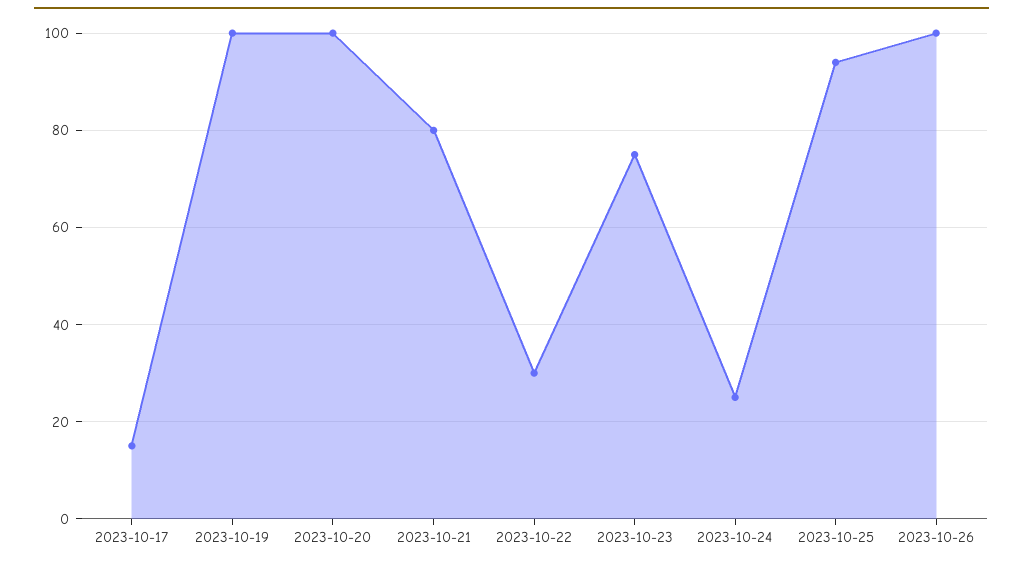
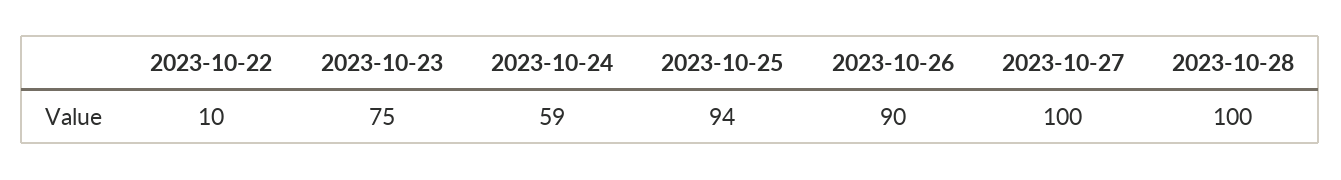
2023-10-17: 15 -> none
2023-10-19: 100 -> none
2023-10-20: 100 -> none
2023-10-21: 80 -> none
2023-10-22: 30 -> 10
2023-10-24: 25 -> 59
2023-10-26: 100 -> 90
2023-10-27: none -> 100
2023-10-28: none -> 100

